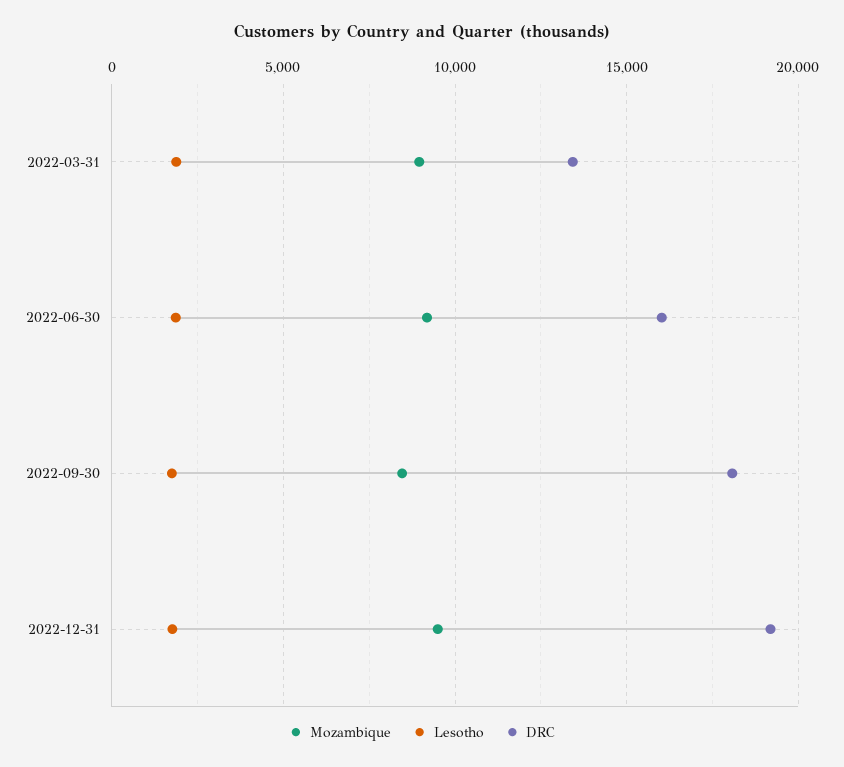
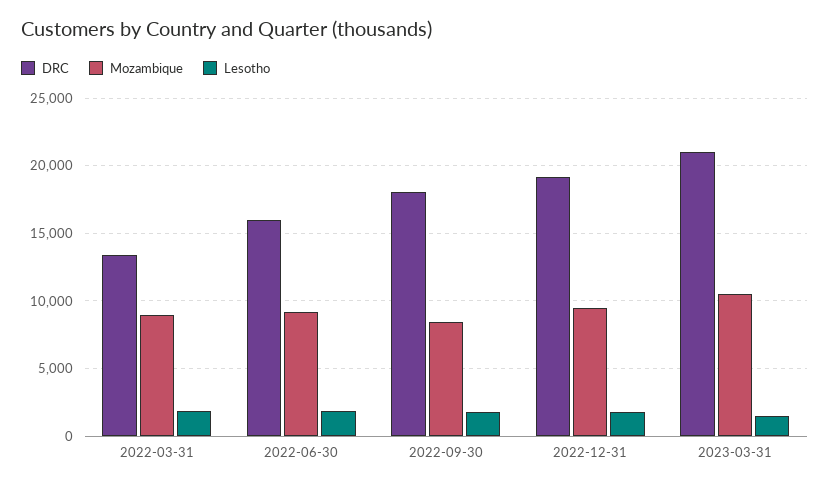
DRC, 2023-03-31: none -> 21000
Mozambique, 2023-03-31: none -> 10500
Lesotho, 2023-03-31: none -> 1500

